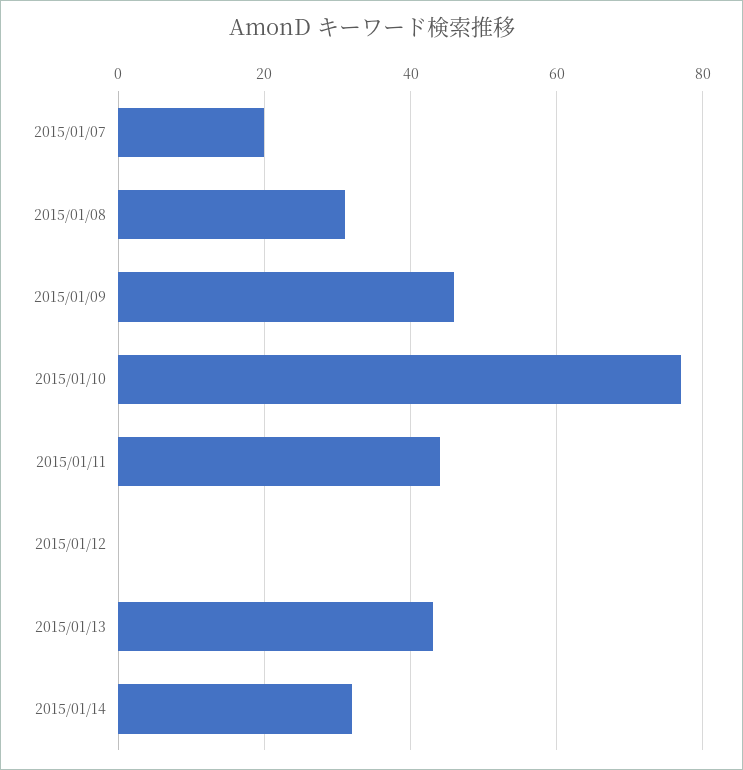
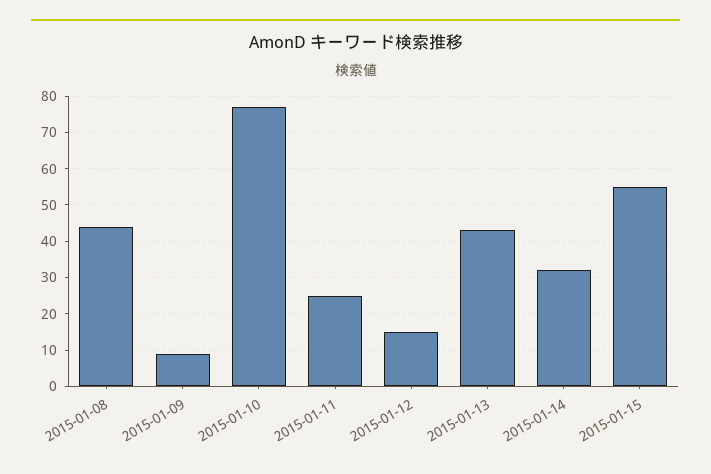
2015/01/07: 20 -> none
2015/01/08: 30 -> 45
2015/01/09: 45 -> 10
2015/01/11: 45 -> 25
2015/01/12: 0 -> 15
2015-01-15: none -> 55

